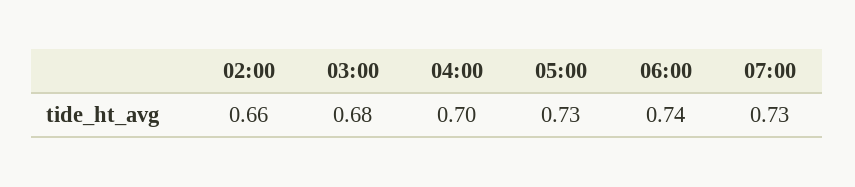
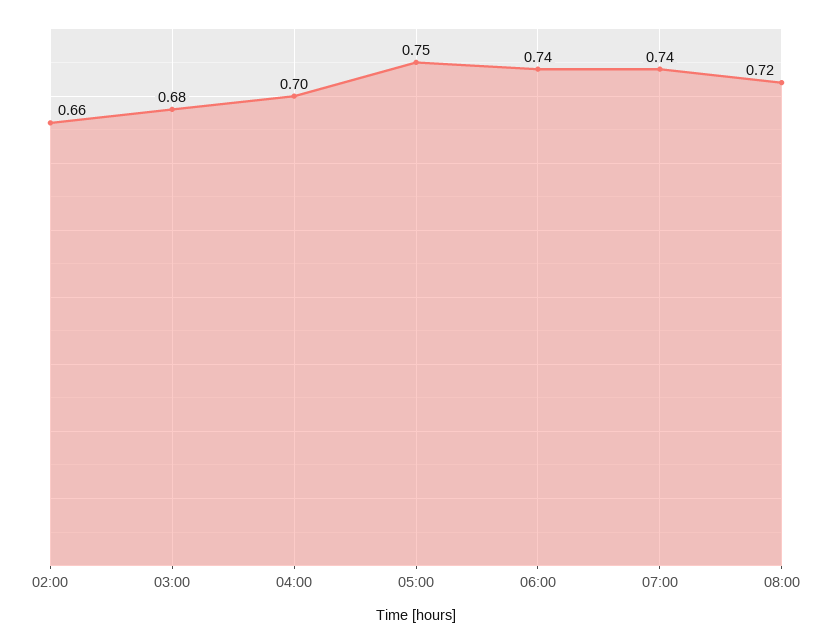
05:00: 0.73 -> 0.75
07:00: 0.73 -> 0.74
08:00: none -> 0.72

